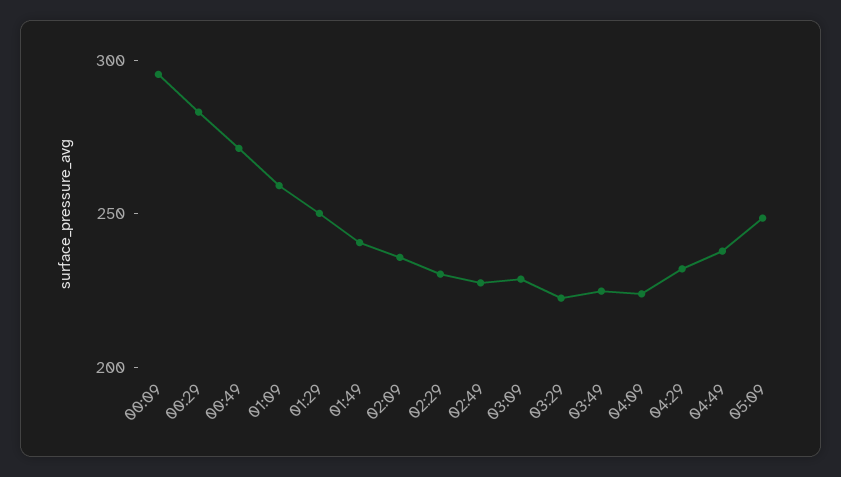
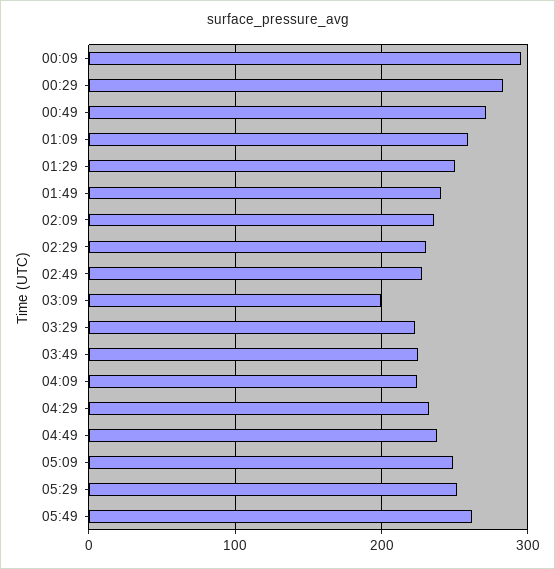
03:09: 230 -> 200
05:29: none -> 250
05:49: none -> 260

